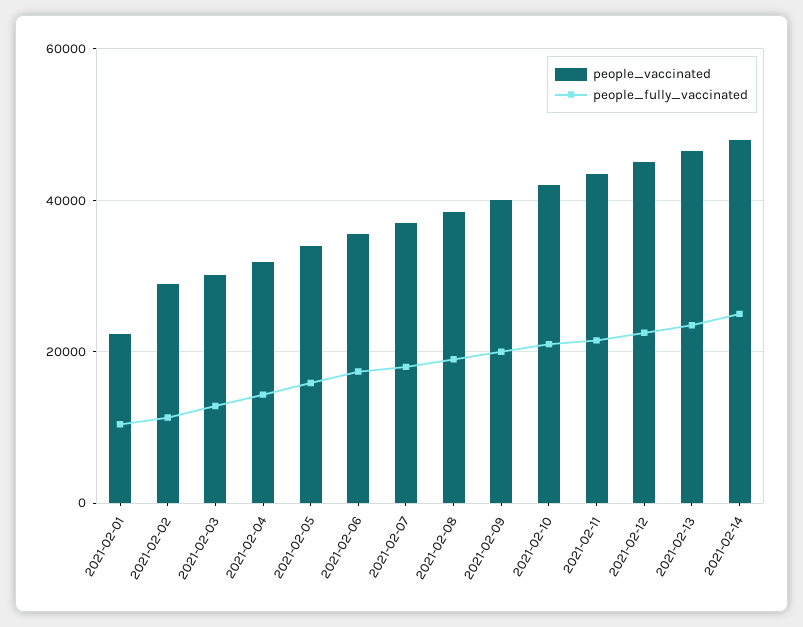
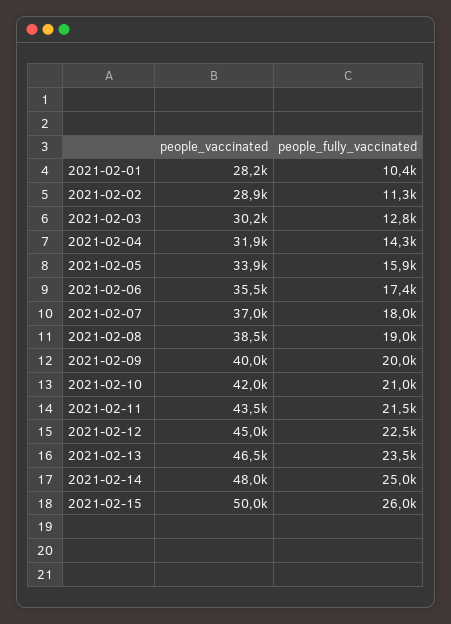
people_vaccinated, 2021-02-01: 22000 -> 28200
people_vaccinated, 2021-02-15: none -> 50000
people_fully_vaccinated, 2021-02-15: none -> 26000

